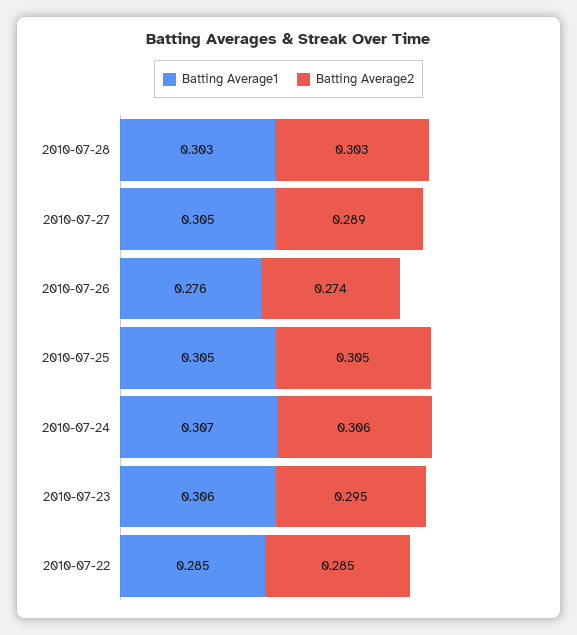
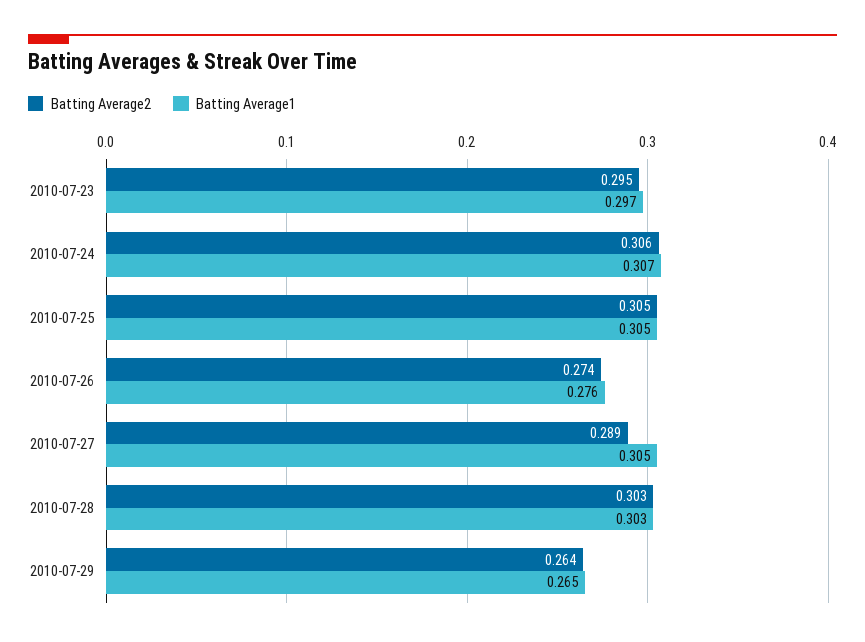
Batting Average1, 2010-07-23: 0.306 -> 0.297
Batting Average1, 2010-07-22: 0.285 -> none
Batting Average2, 2010-07-22: 0.285 -> none
Batting Average2, 2010-07-29: none -> 0.264
Batting Average1, 2010-07-29: none -> 0.265

